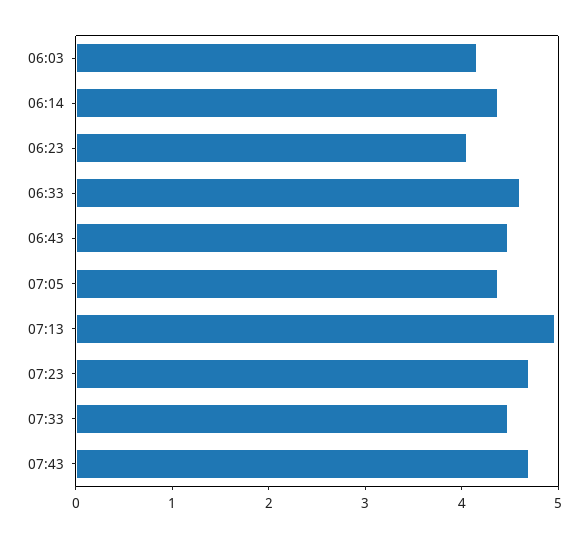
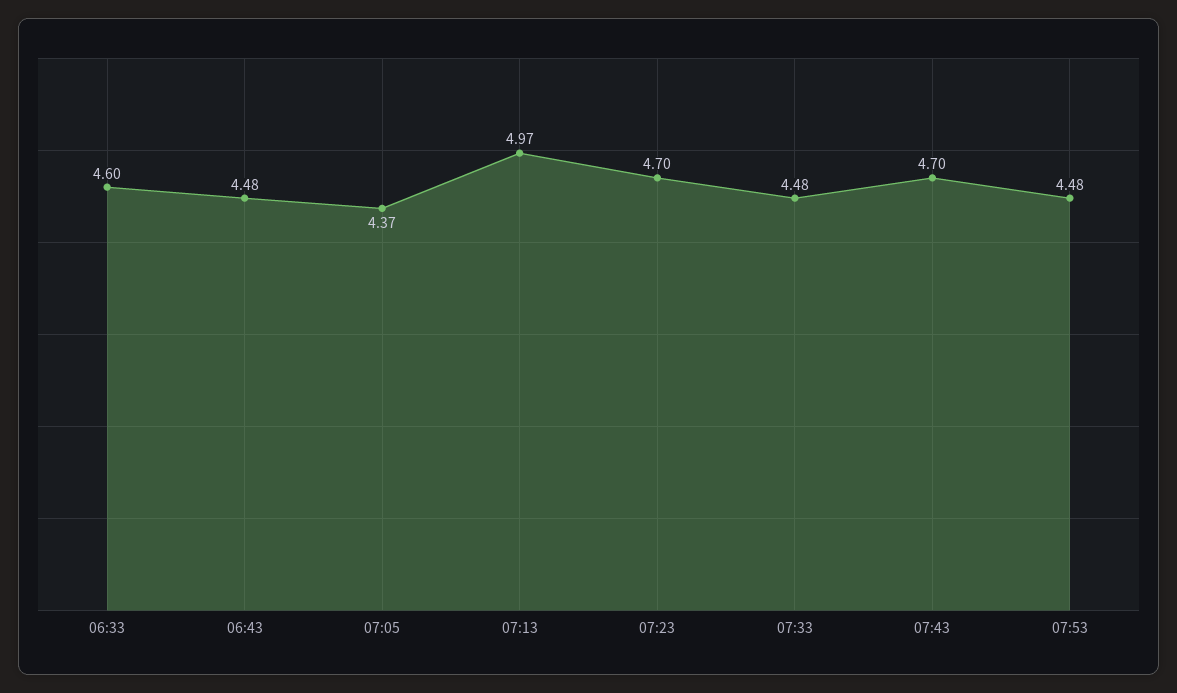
06:03: 4.2 -> none
06:14: 4.4 -> none
06:23: 4 -> none
07:53: none -> 4.48

